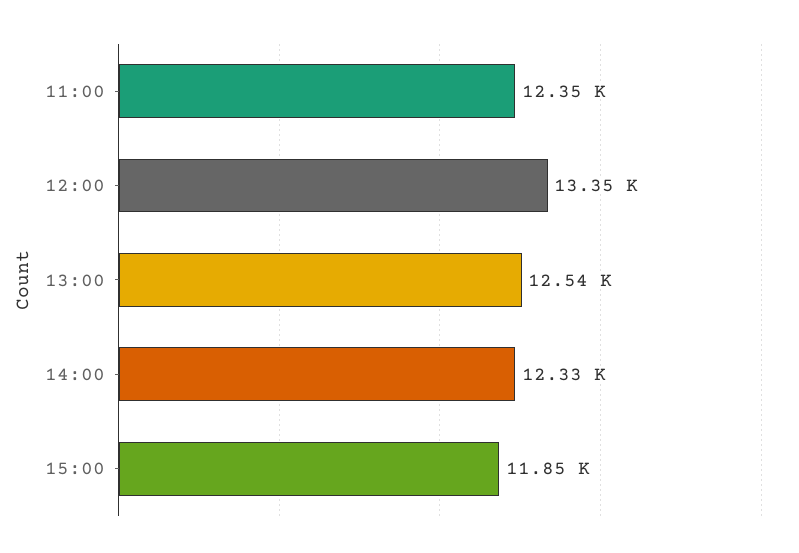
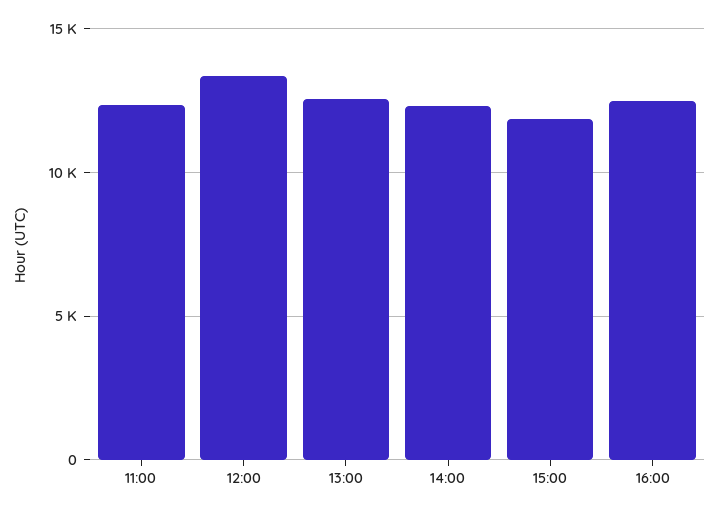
16:00: none -> 12500

